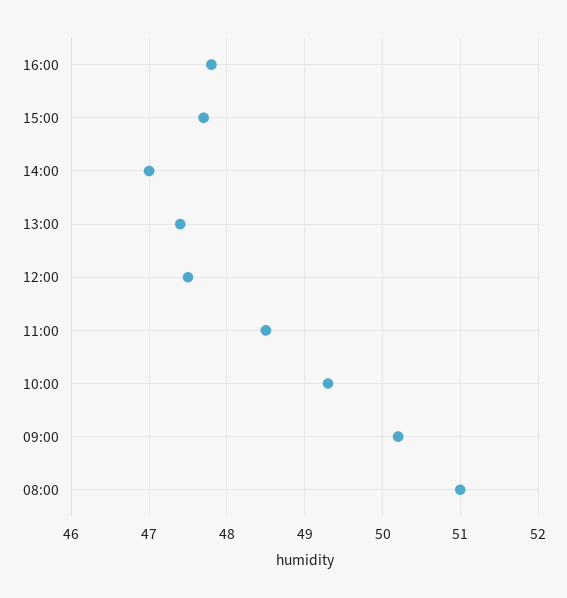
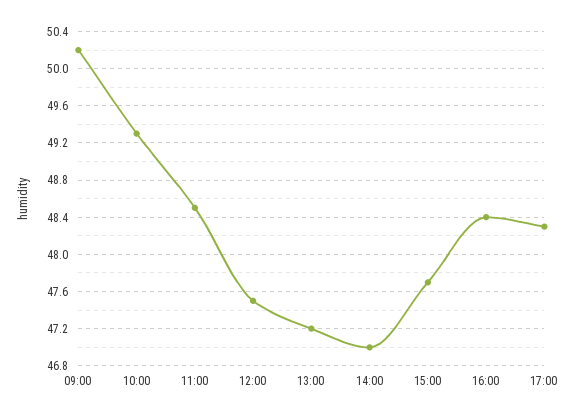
16:00: 47.8 -> 48.4
13:00: 47.4 -> 47.2
08:00: 51 -> none
17:00: none -> 48.3

